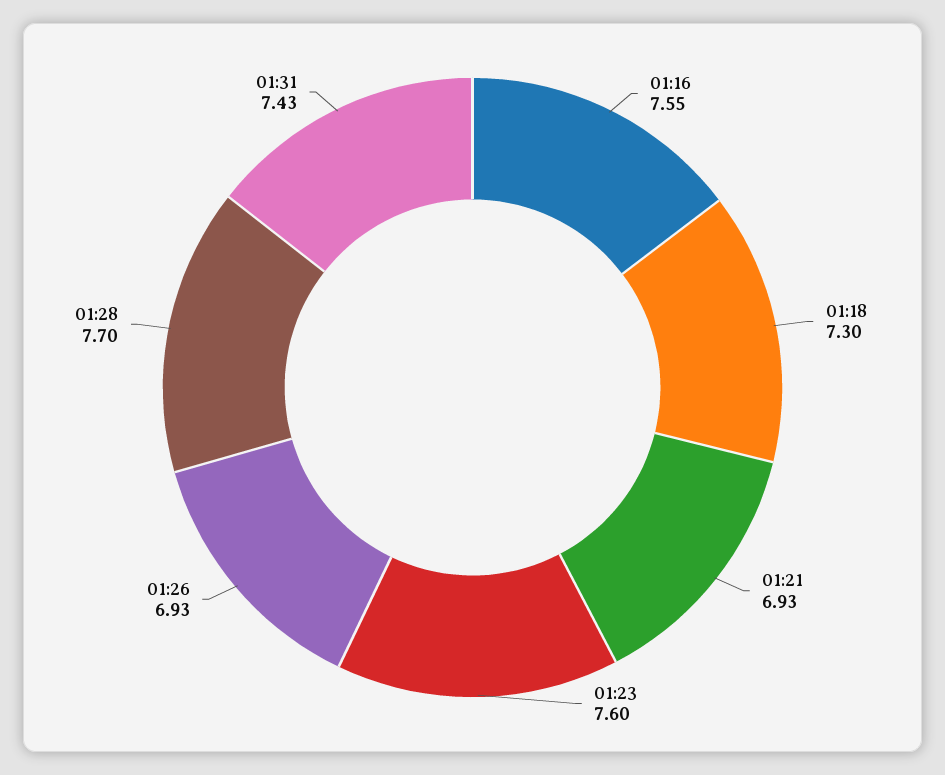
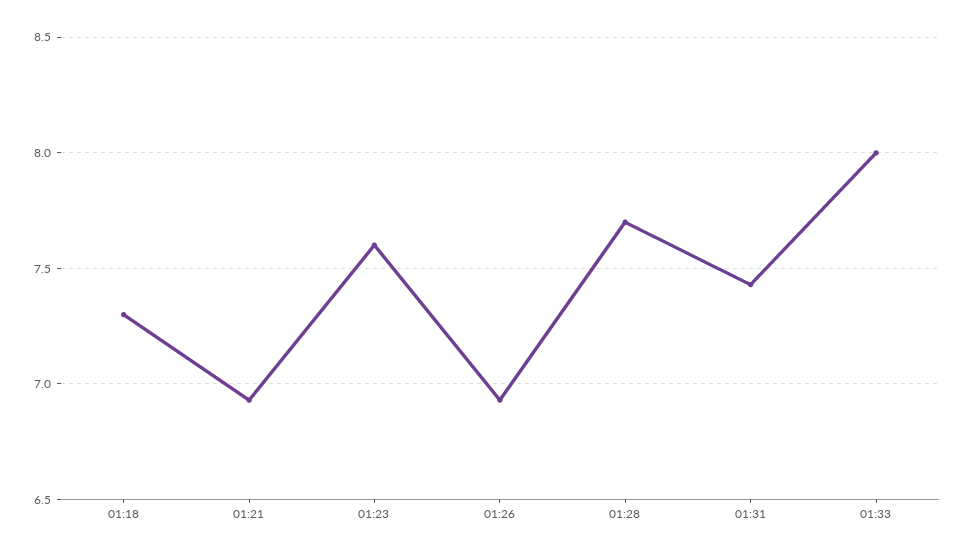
01:16: 7.55 -> none
01:33: none -> 8

